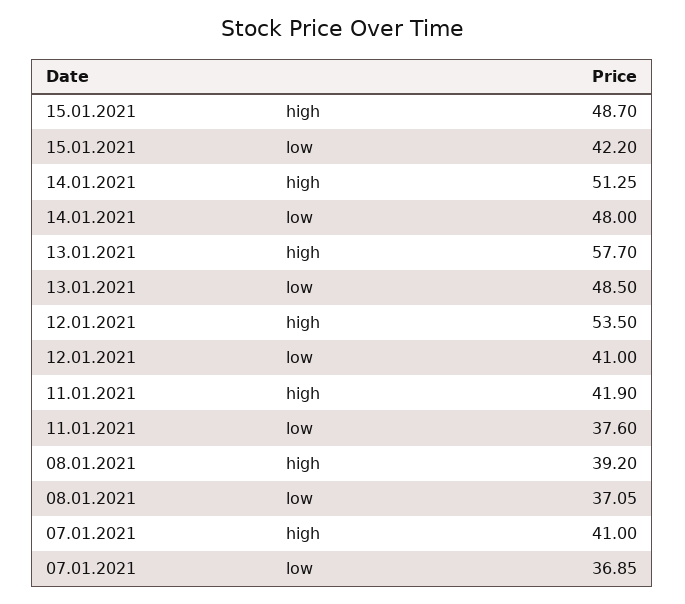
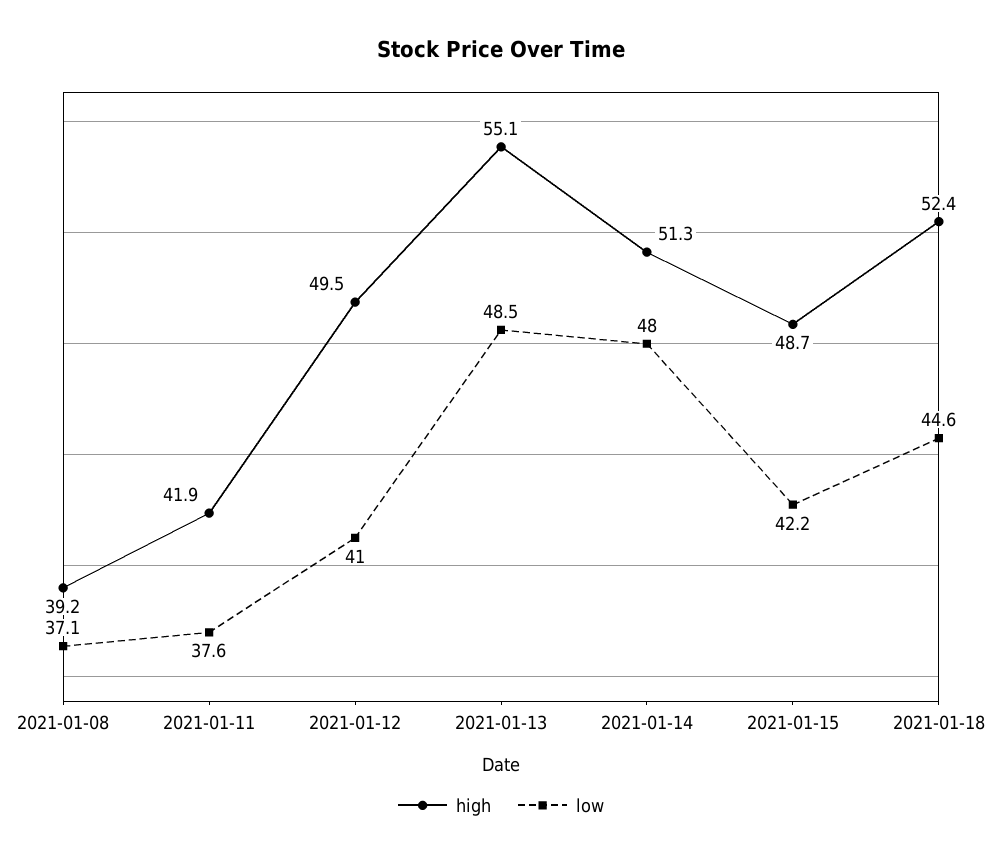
high, 13.01.2021: 57.7 -> 55.1
high, 12.01.2021: 53.5 -> 49.5
high, 07.01.2021: 41 -> none
low, 07.01.2021: 36.85 -> none
high, 2021-01-18: none -> 52.4
low, 2021-01-18: none -> 44.6

